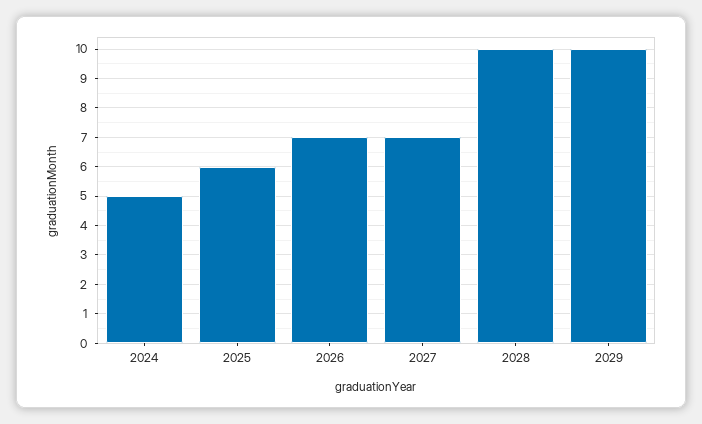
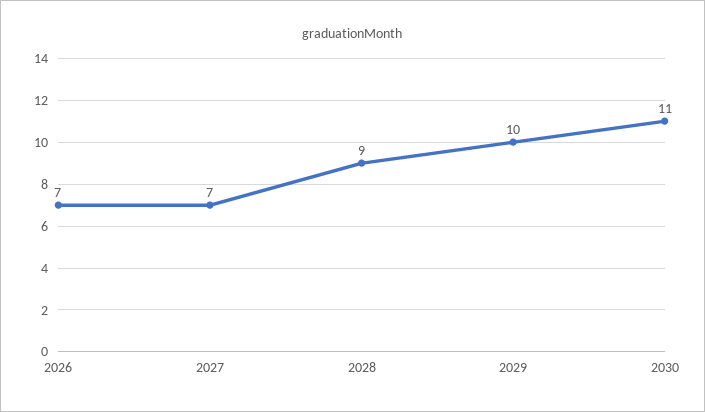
2024: 5 -> none
2025: 6 -> none
2028: 10 -> 9
2030: none -> 11

